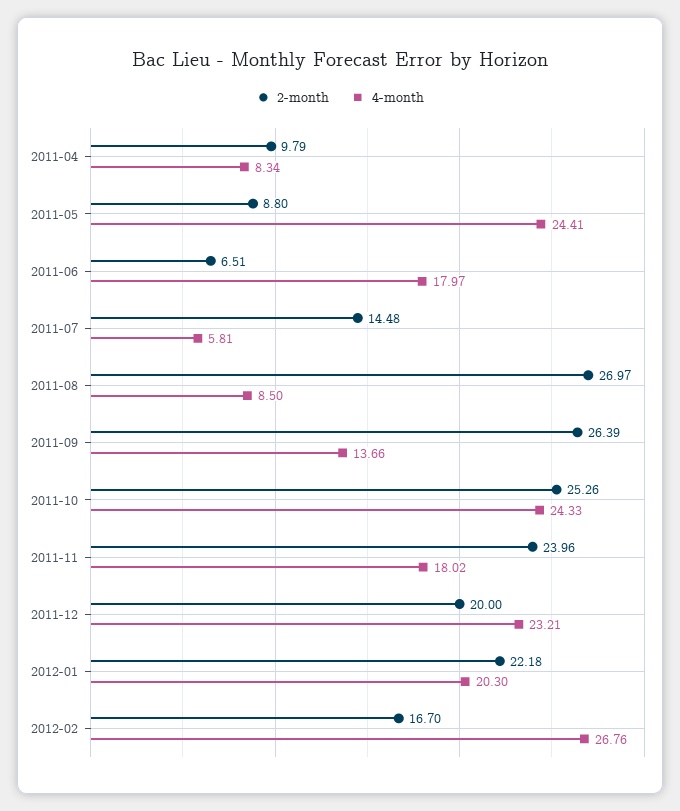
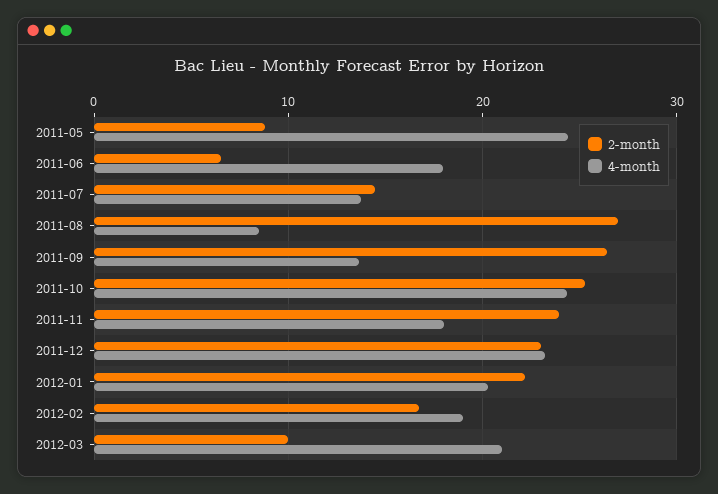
2-month, 2011-04: 9.79 -> none
4-month, 2011-04: 8.34 -> none
4-month, 2011-07: 5.81 -> 14
2-month, 2011-12: 20 -> 23
4-month, 2012-02: 26.76 -> 19
2-month, 2012-03: none -> 10
4-month, 2012-03: none -> 21

